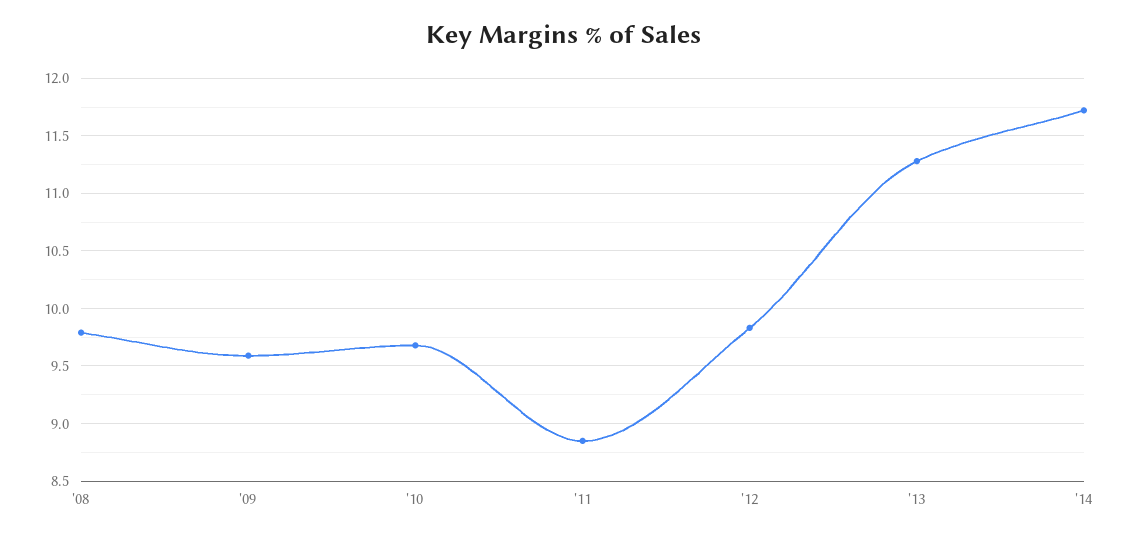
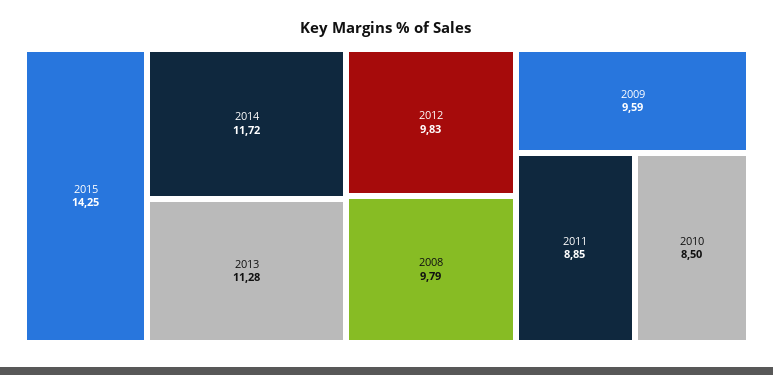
'10: 9.7 -> 8.5
2015: none -> 14.25

